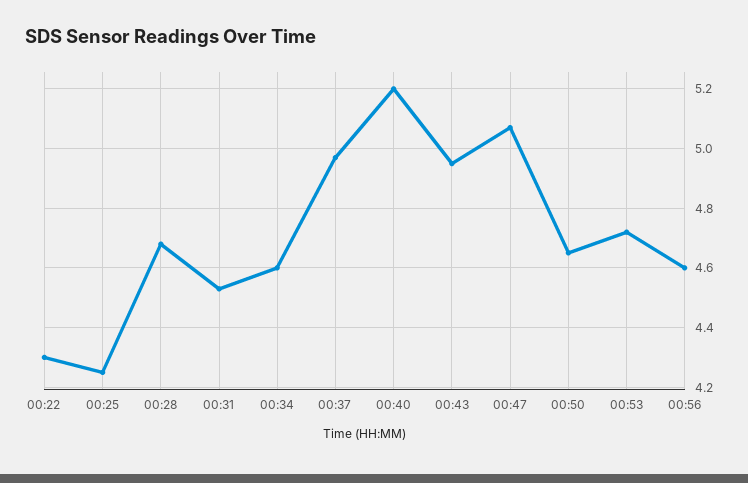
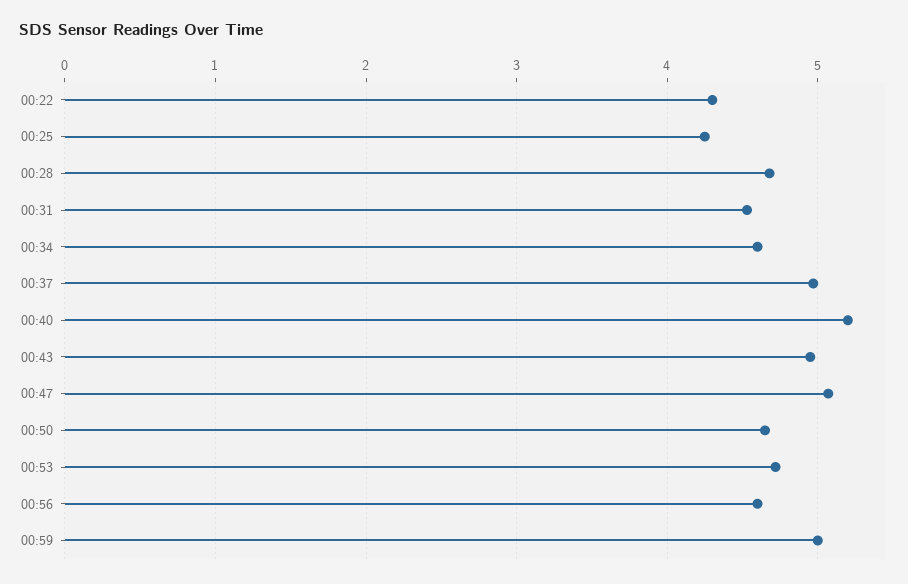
00:59: none -> 5

